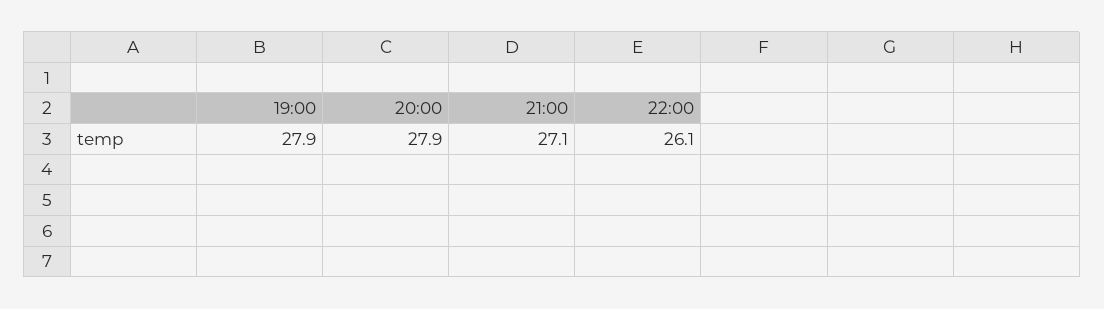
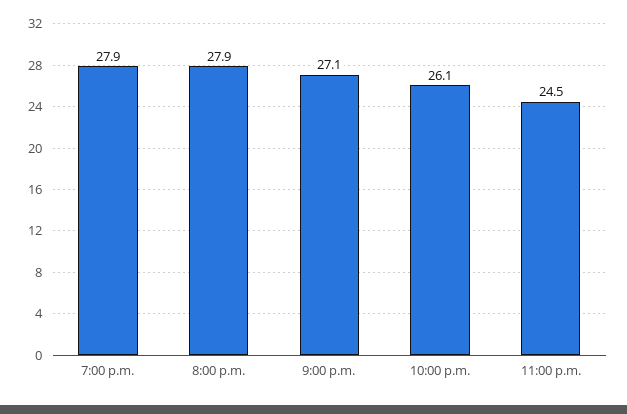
11:00 p.m.: none -> 24.5

